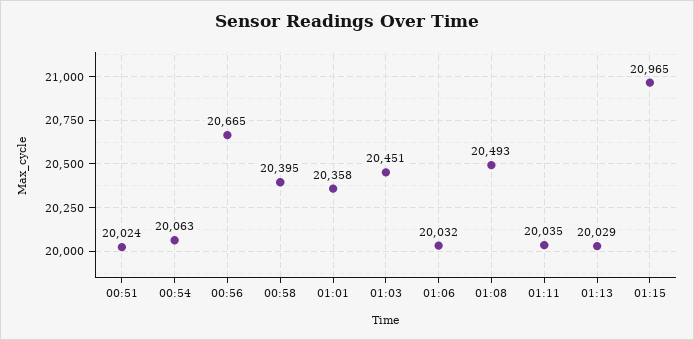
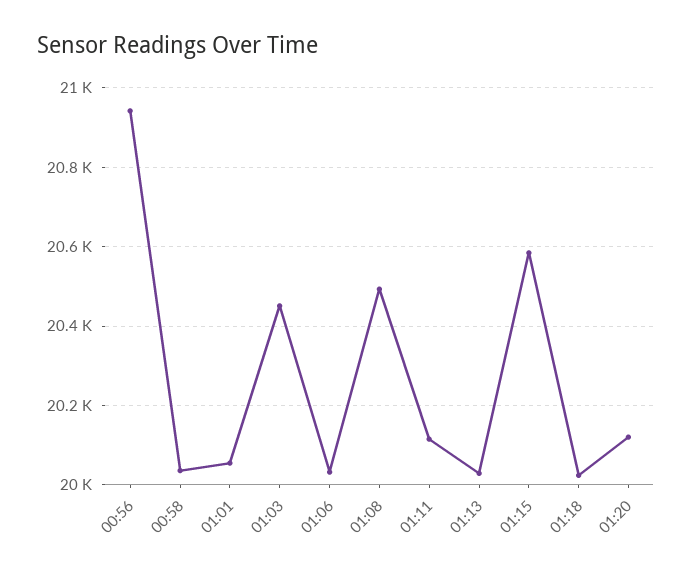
00:51: 20024 -> none
00:54: 20063 -> none
00:56: 20665 -> 20940
00:58: 20395 -> 20040
01:01: 20358 -> 20060
01:11: 20035 -> 20120
01:15: 20965 -> 20580
01:18: none -> 20020
01:20: none -> 20120

